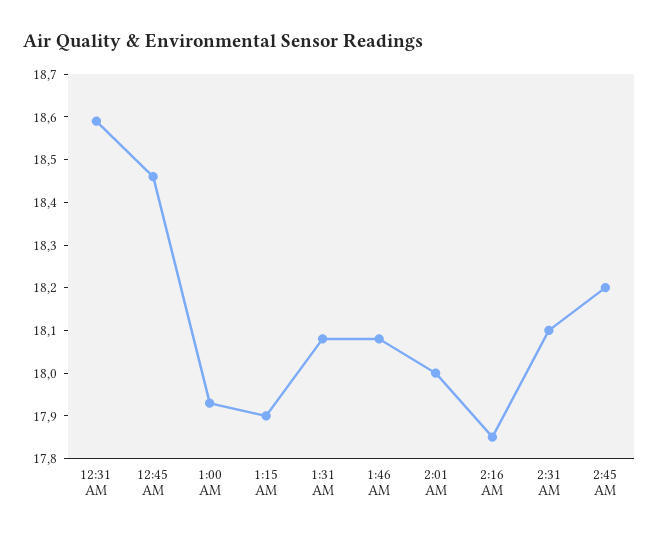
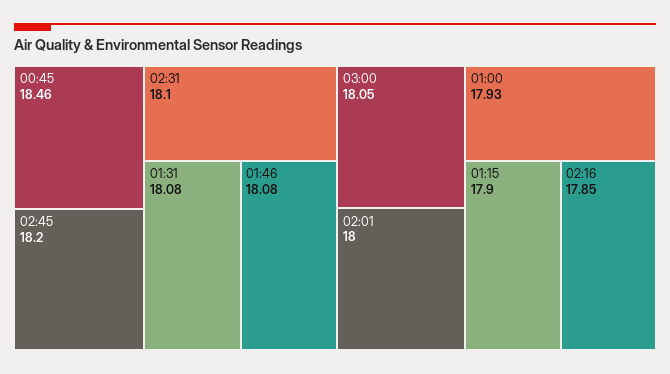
12:31 AM: 18.6 -> none
03:00: none -> 18.05

